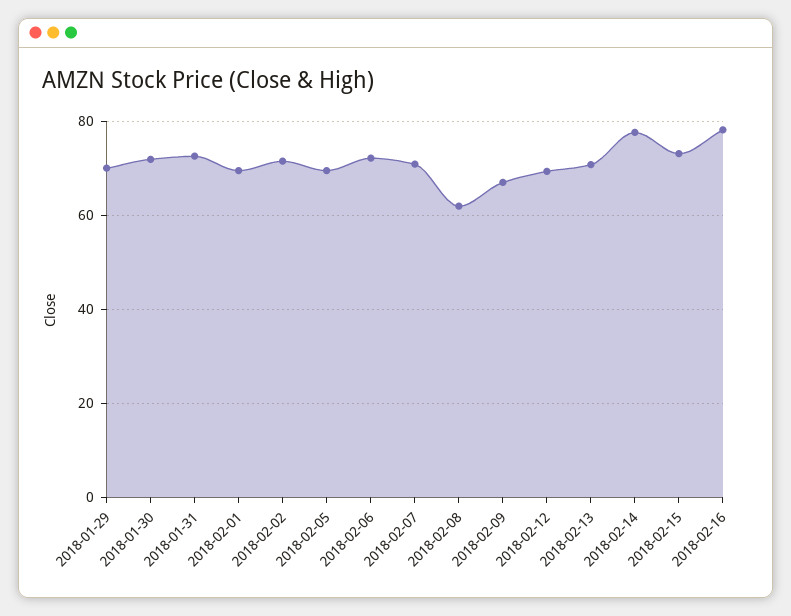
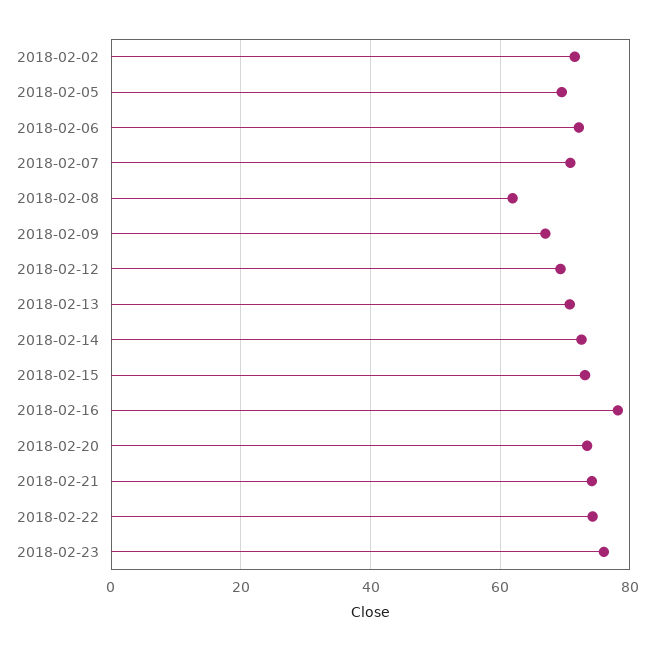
2018-01-29: 70 -> none
2018-01-30: 72 -> none
2018-01-31: 72 -> none
2018-02-01: 70 -> none
2018-02-14: 78 -> 72
2018-02-20: none -> 74
2018-02-21: none -> 74
2018-02-22: none -> 74
2018-02-23: none -> 76

